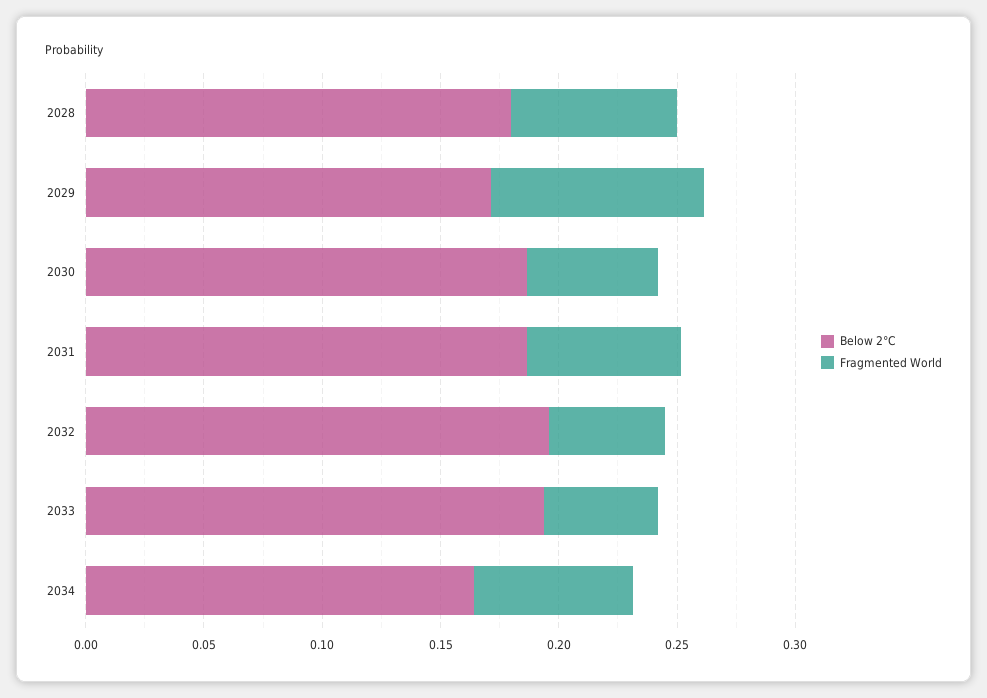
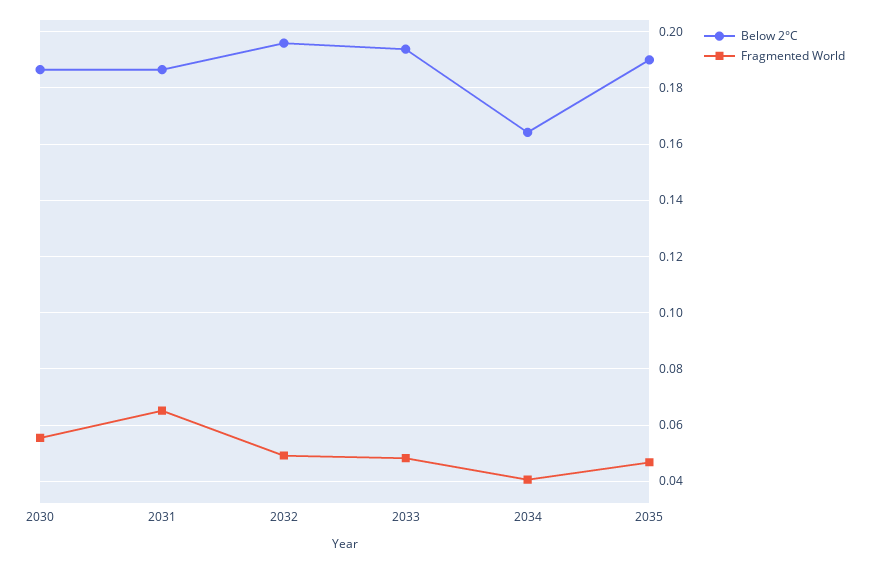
Below 2°C, 2028: 0.18 -> none
Fragmented World, 2028: 0.07 -> none
Below 2°C, 2029: 0.17 -> none
Fragmented World, 2029: 0.09 -> none
Fragmented World, 2034: 0.07 -> 0.04
Below 2°C, 2035: none -> 0.19
Fragmented World, 2035: none -> 0.0475

